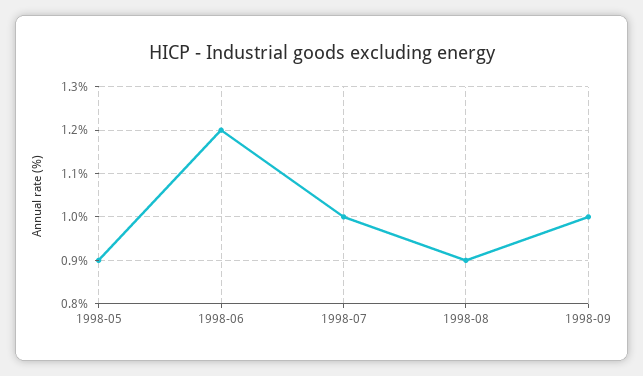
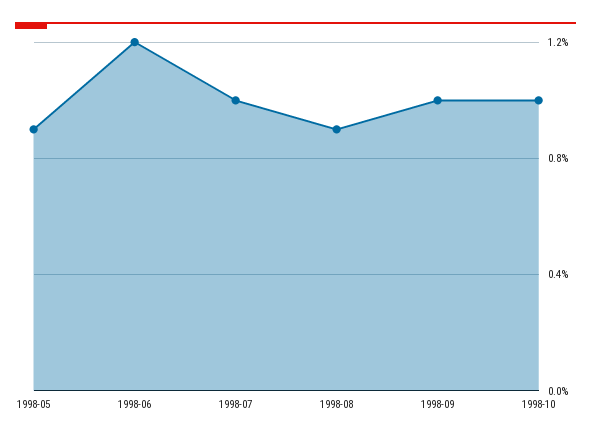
1998-10: none -> 1

